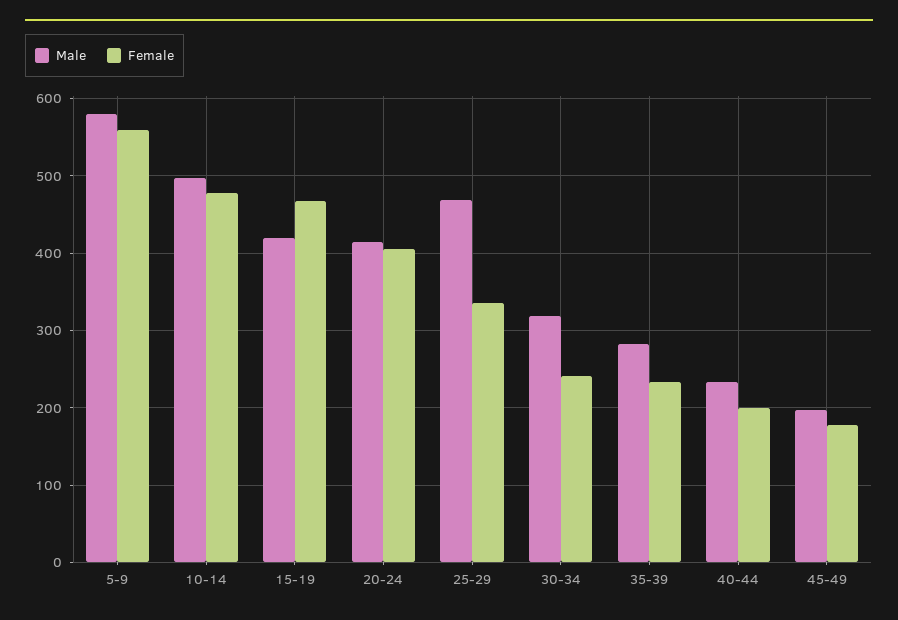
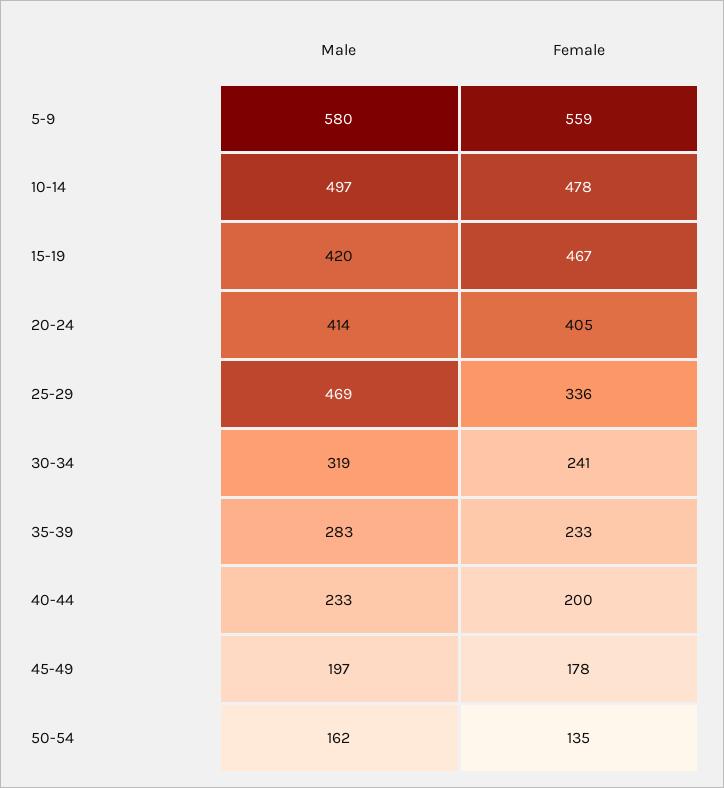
Male, 50-54: none -> 162
Female, 50-54: none -> 135

